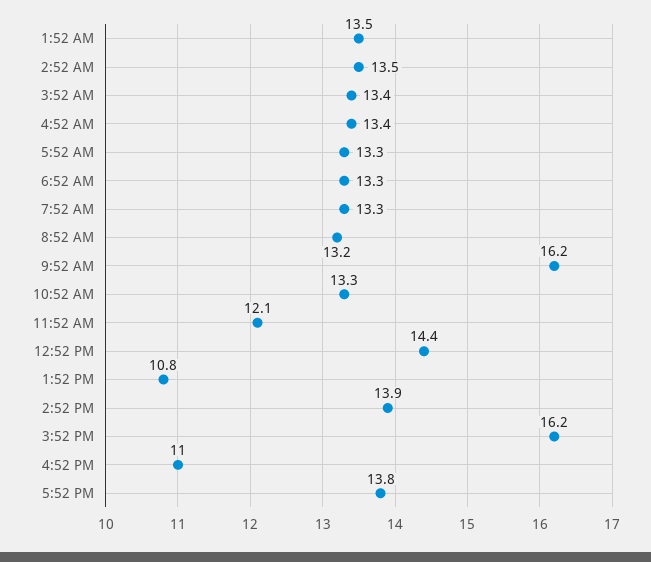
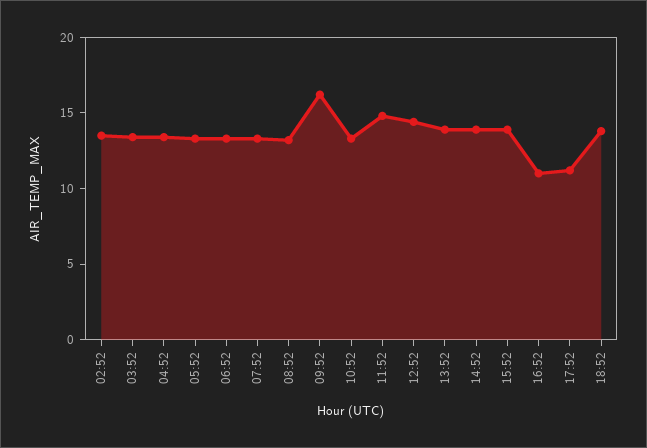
1:52 AM: 13.5 -> none
11:52 AM: 12.1 -> 15
1:52 PM: 10.8 -> 14
3:52 PM: 16.2 -> 14
5:52 PM: 13.8 -> 11
18:52: none -> 14

